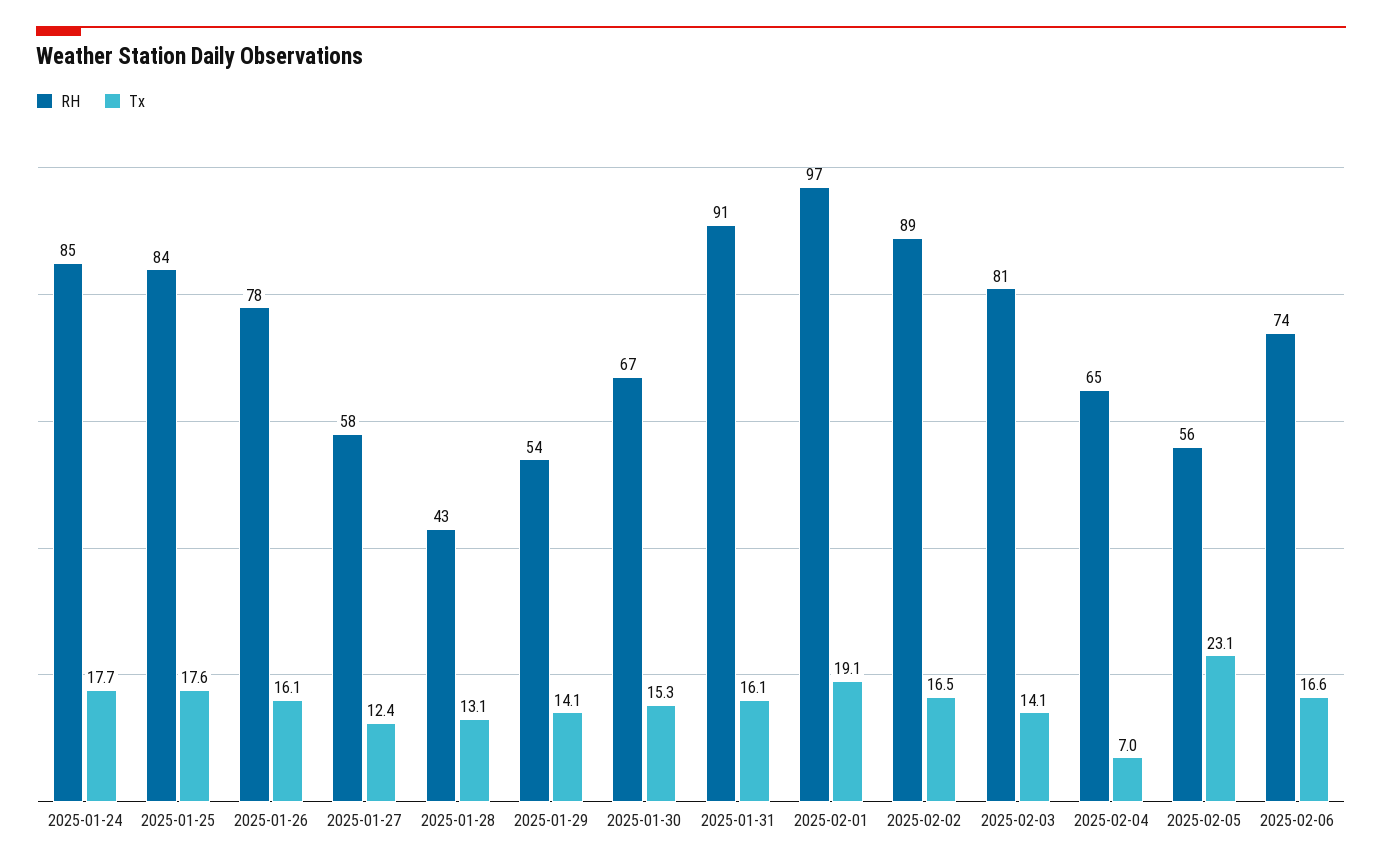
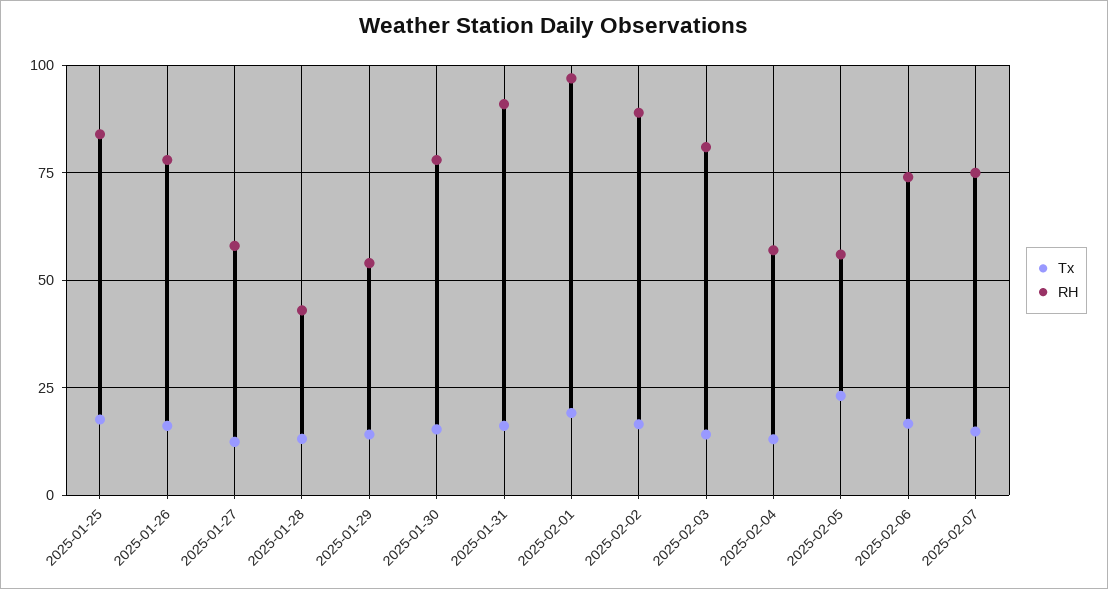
RH, 2025-01-24: 85 -> none
Tx, 2025-01-24: 17.7 -> none
RH, 2025-01-30: 67 -> 77.5
RH, 2025-02-04: 65 -> 57.5
Tx, 2025-02-04: 7 -> 12.5
Tx, 2025-02-07: none -> 15
RH, 2025-02-07: none -> 75

